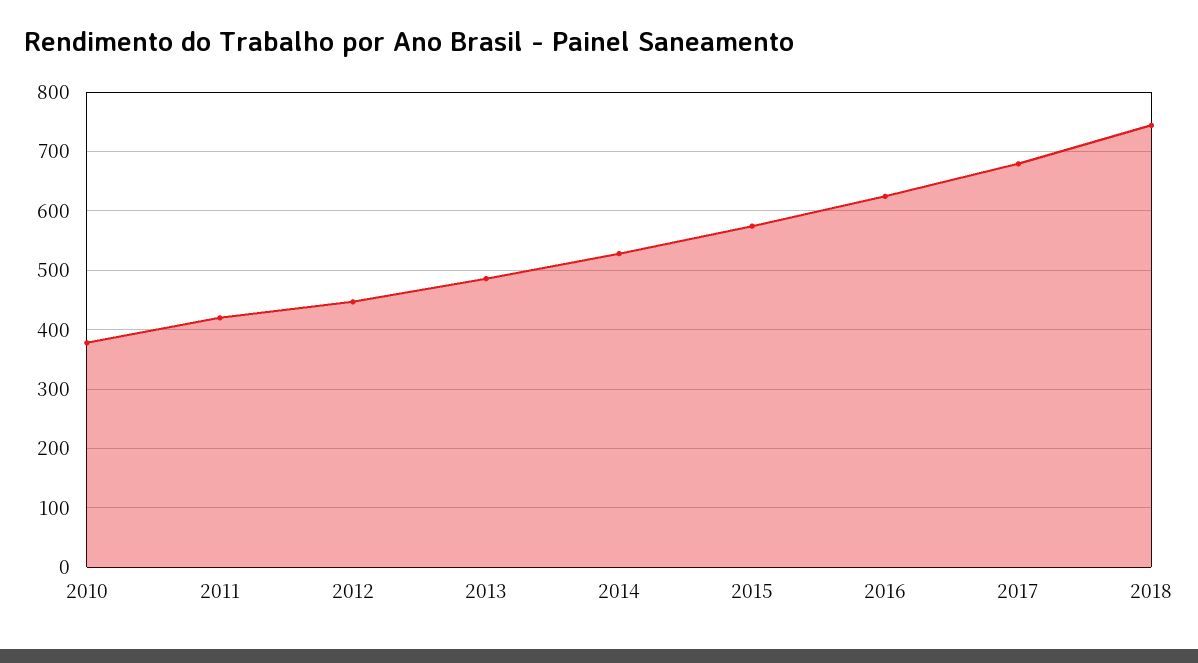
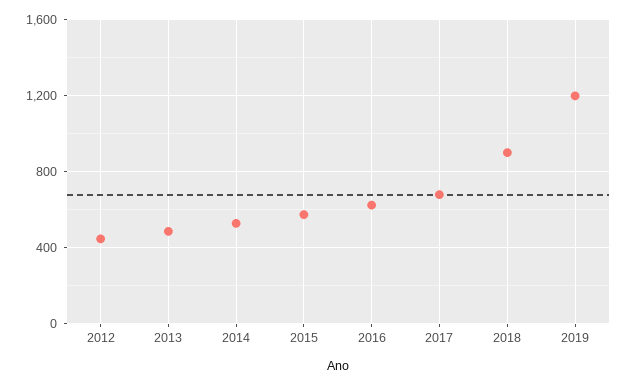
2010: 380 -> none
2011: 420 -> none
2018: 740 -> 900
2019: none -> 1200

